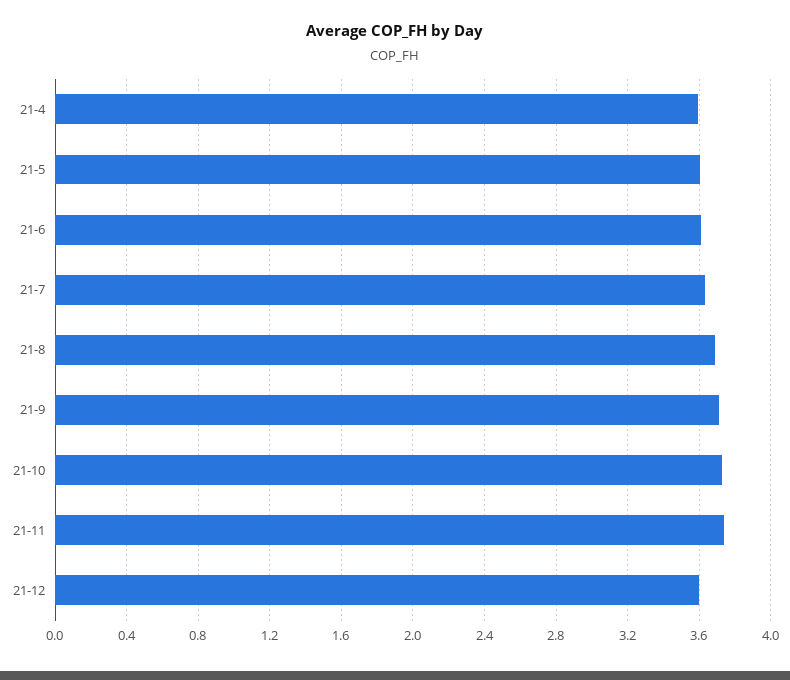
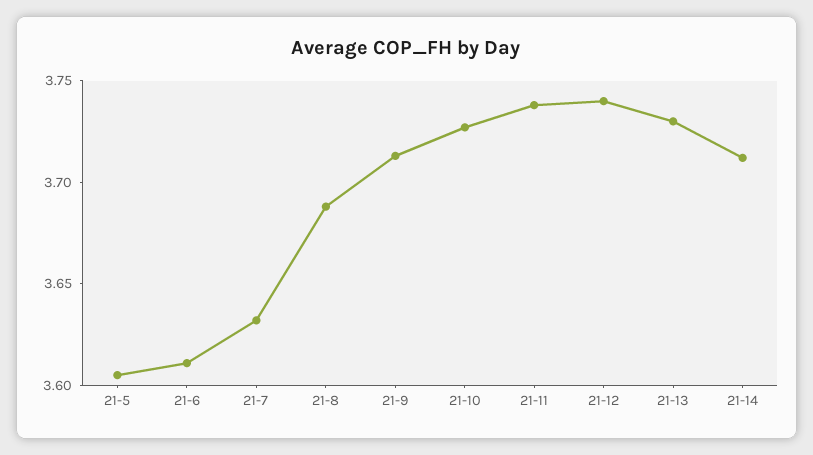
21-4: 3.6 -> none
21-12: 3.6 -> 3.74
21-13: none -> 3.73
21-14: none -> 3.71

